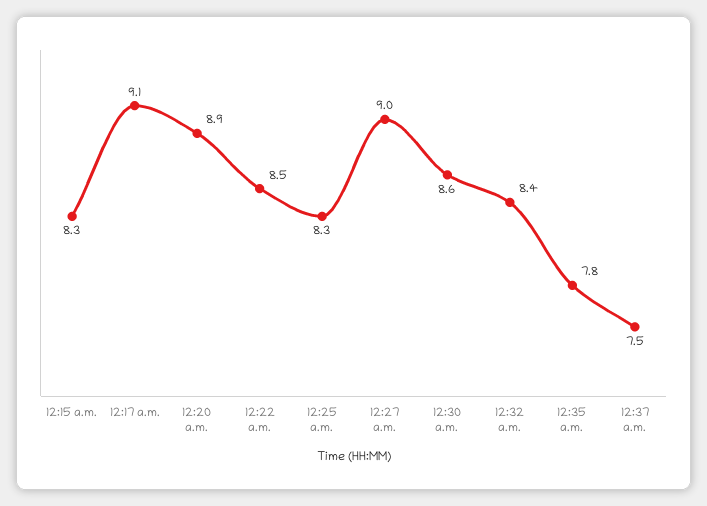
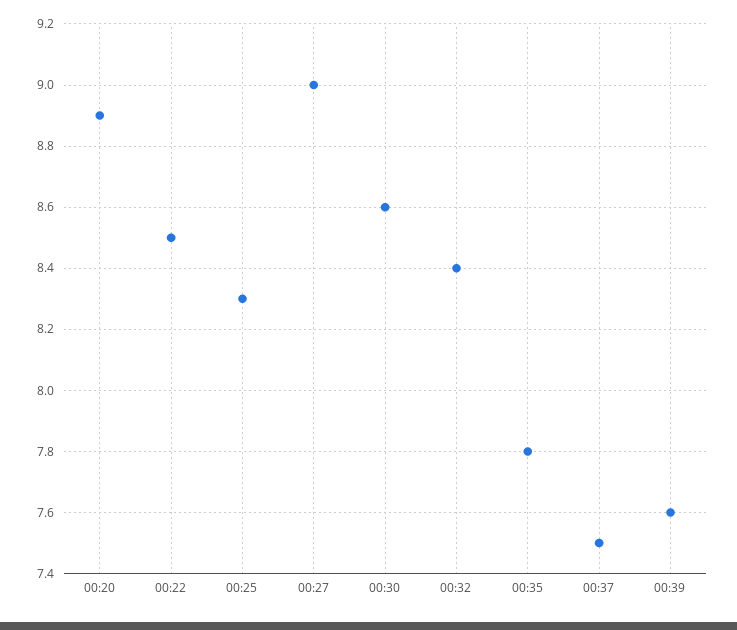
12:15 a.m.: 8.3 -> none
12:17 a.m.: 9.1 -> none
00:39: none -> 7.6

